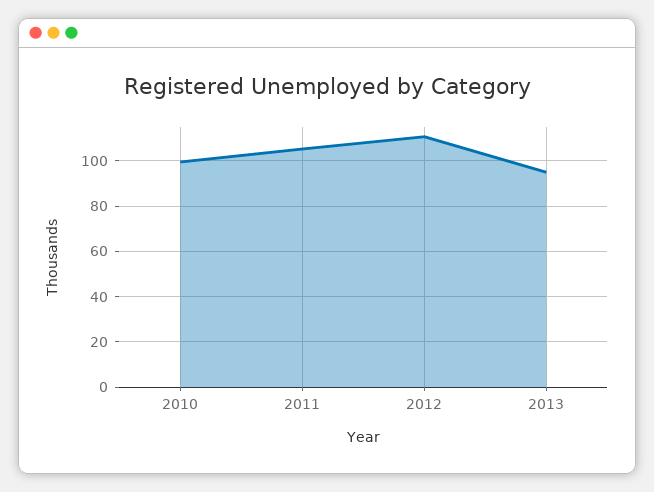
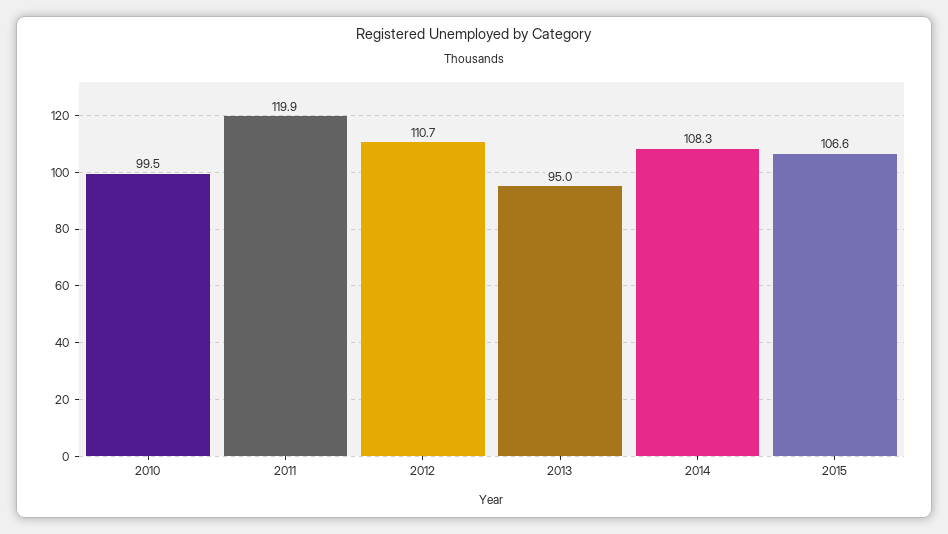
2011: 105 -> 119.9
2014: none -> 108.3
2015: none -> 106.6

